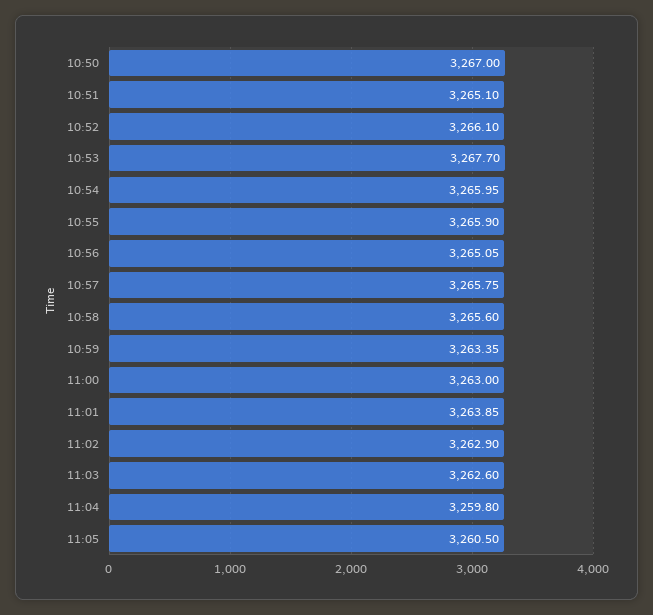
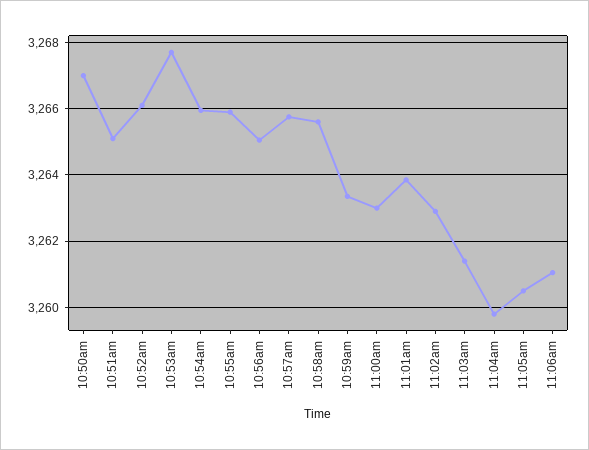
11:03: 3262.6 -> 3261.4
11:06am: none -> 3261

